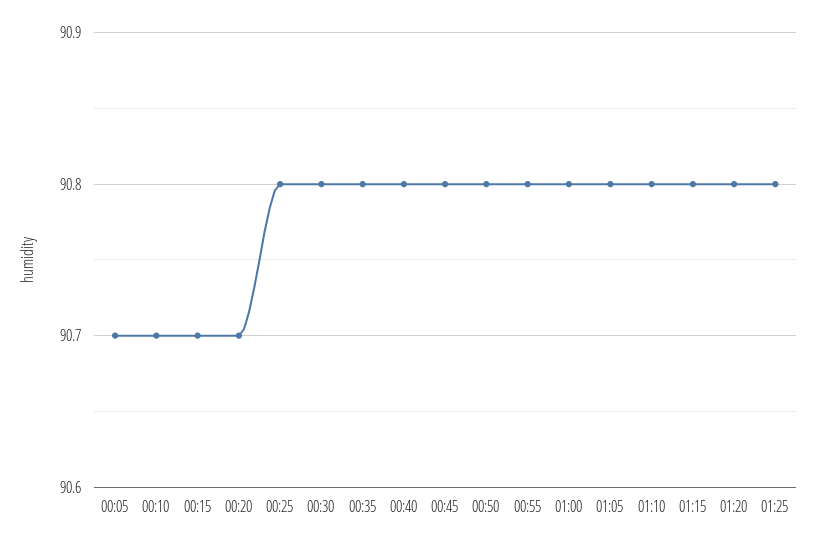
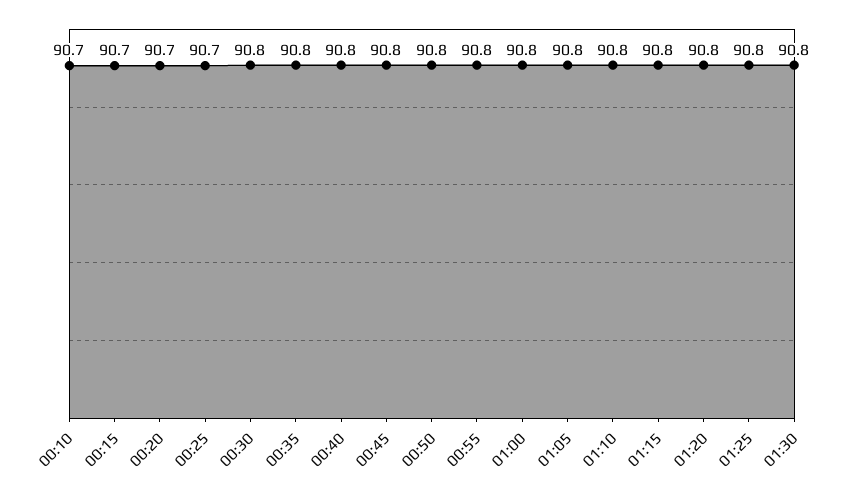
00:05: 90.7 -> none
00:25: 90.8 -> 90.7
01:30: none -> 90.8

